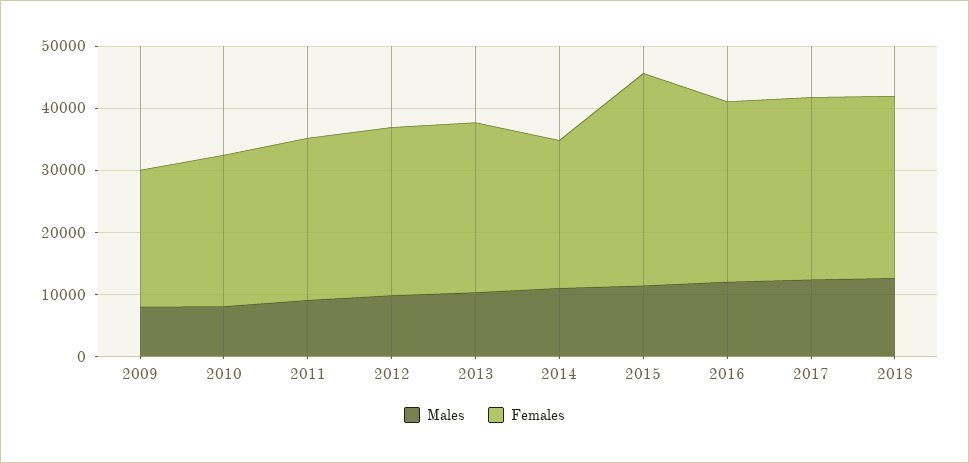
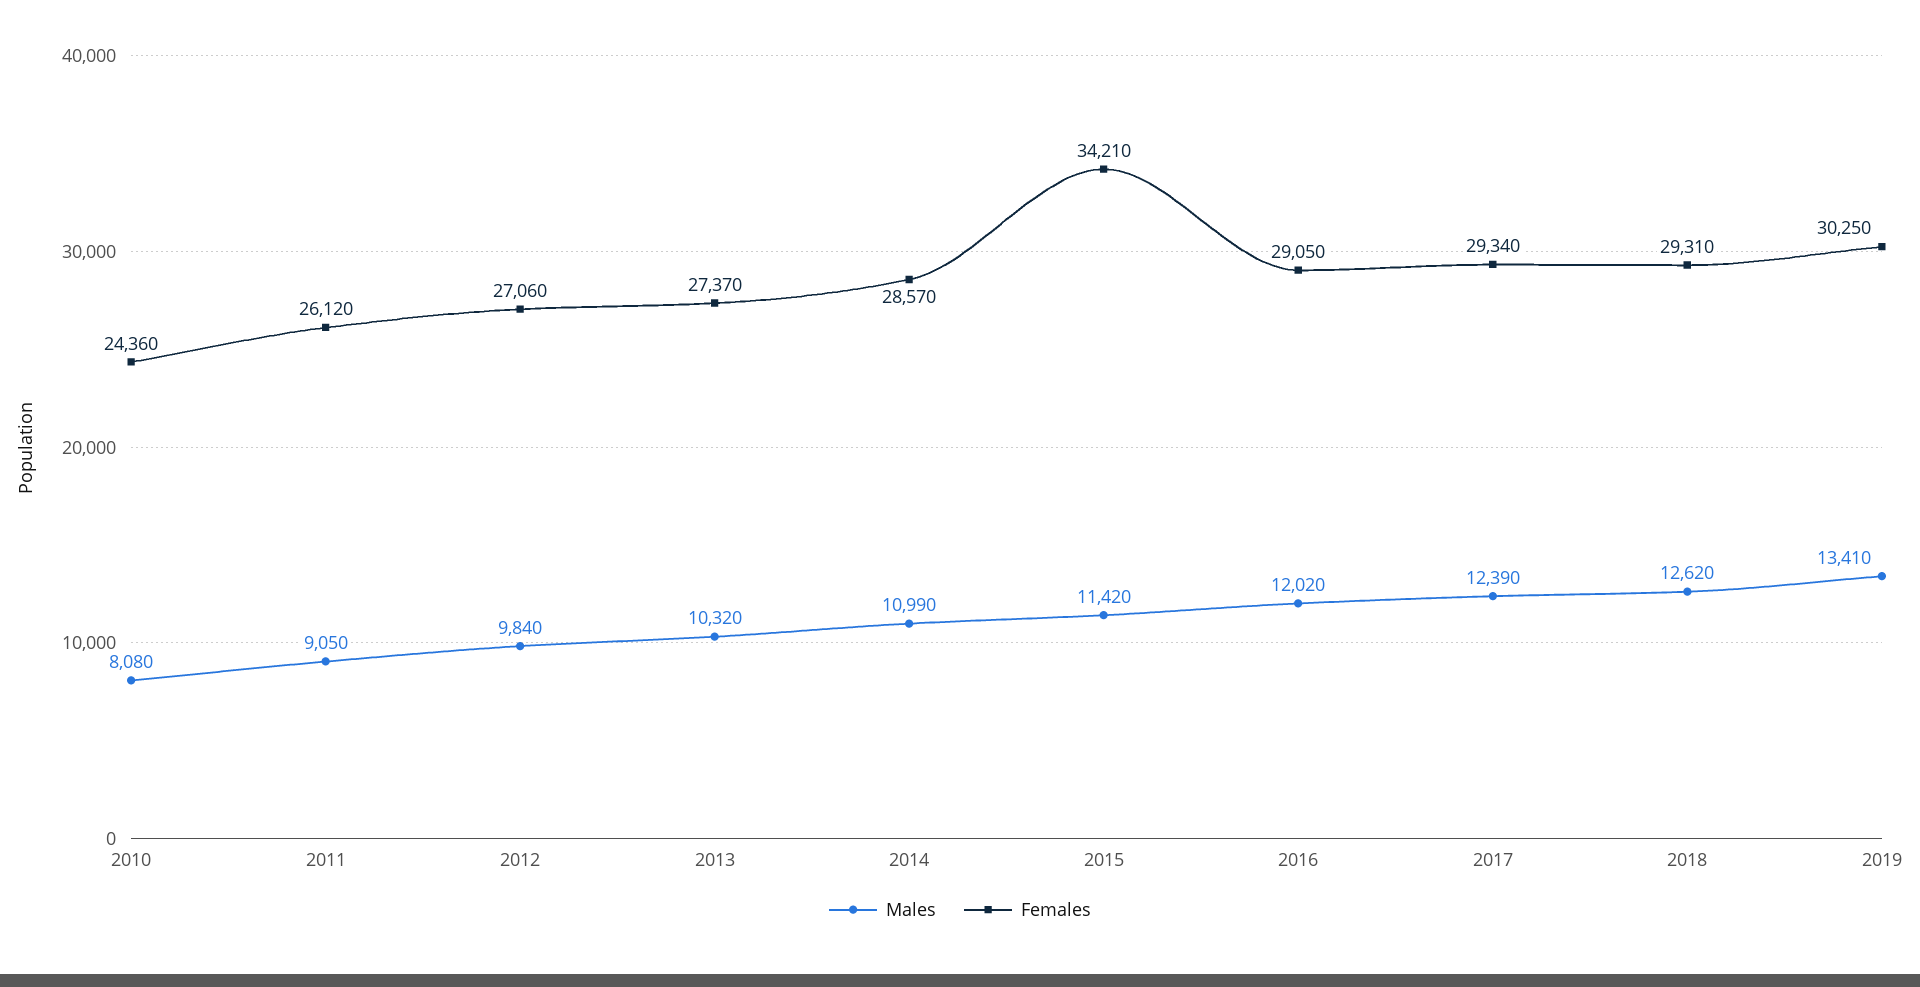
Males, 2009: 8000 -> none
Females, 2009: 22000 -> none
Females, 2014: 24000 -> 28570
Males, 2019: none -> 13410
Females, 2019: none -> 30250

